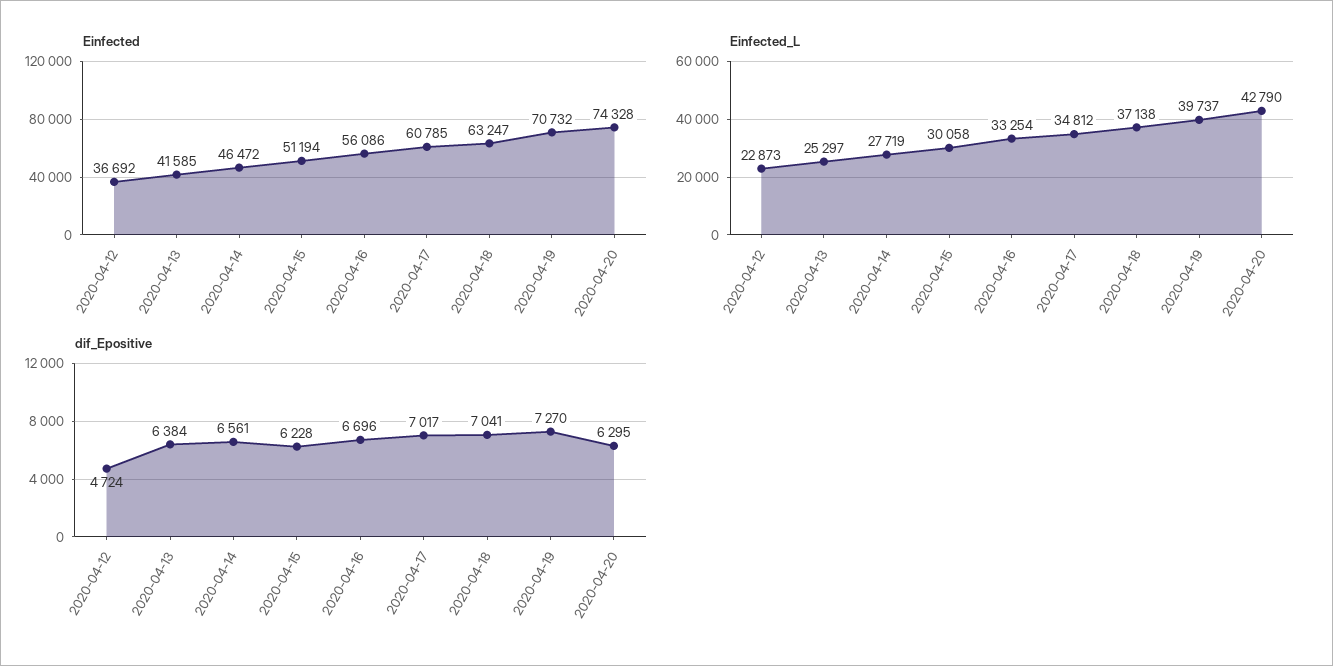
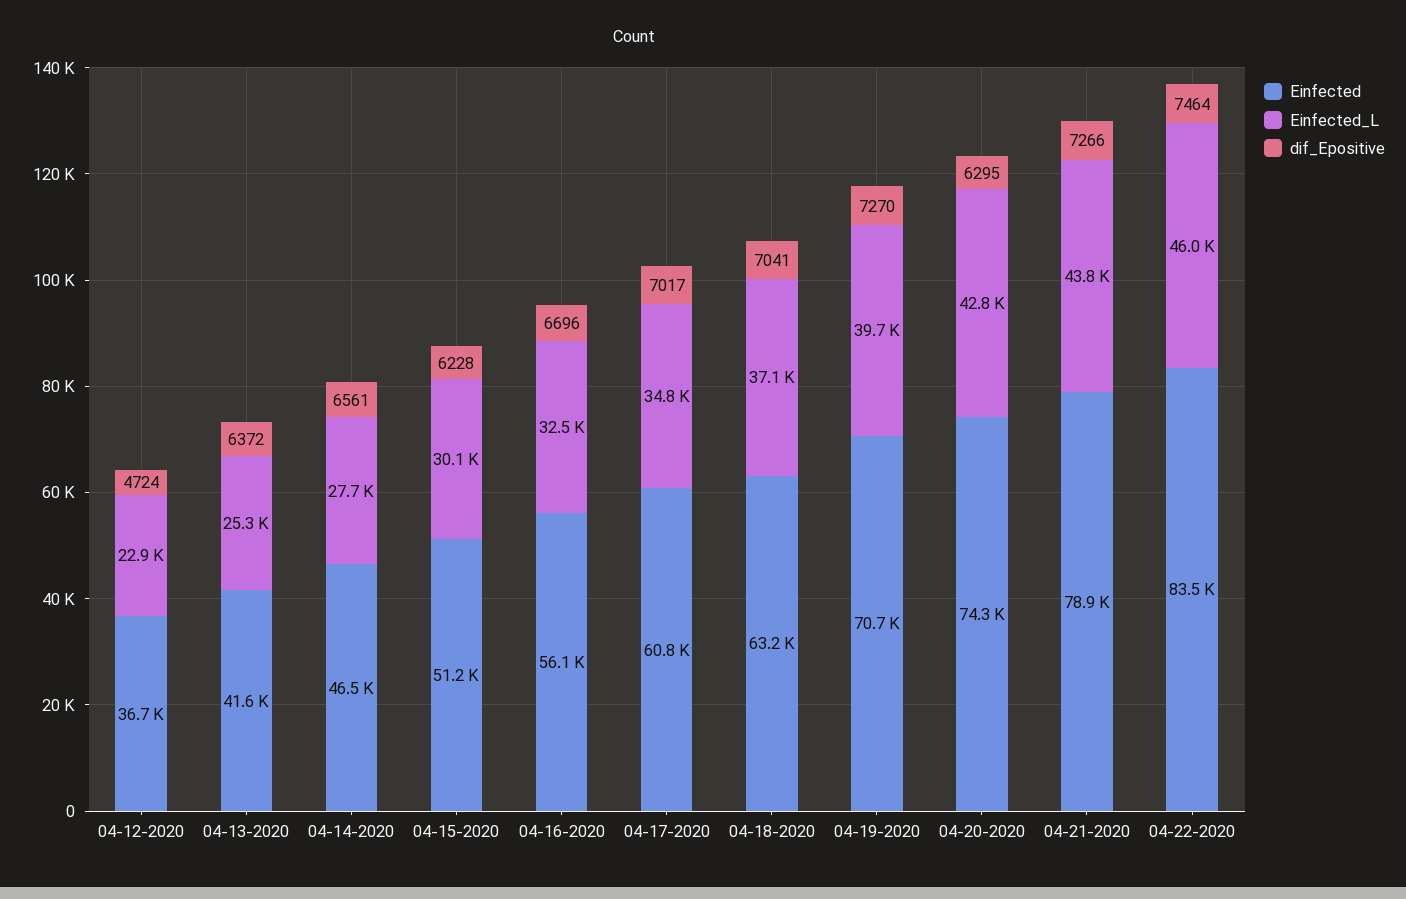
Einfected_L, 2020-04-16: 33254 -> 32500
dif_Epositive, 2020-04-13: 6384 -> 6372
Einfected, 04-21-2020: none -> 78900
Einfected_L, 04-21-2020: none -> 43800
dif_Epositive, 04-21-2020: none -> 7266
Einfected, 04-22-2020: none -> 83500
Einfected_L, 04-22-2020: none -> 46000
dif_Epositive, 04-22-2020: none -> 7464

